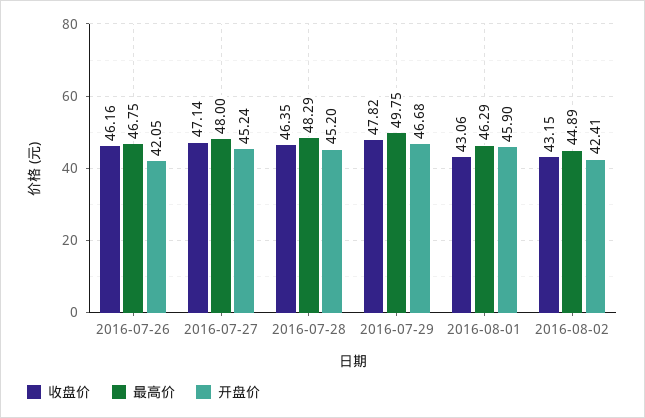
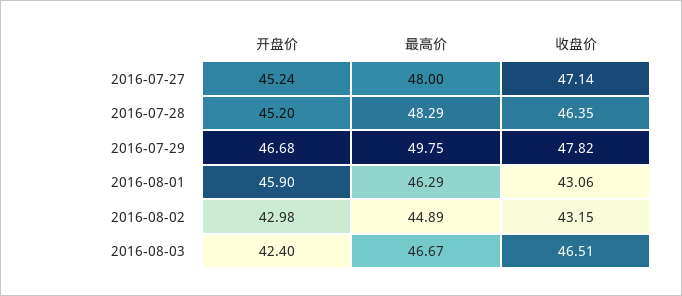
收盘价, 2016-07-26: 46.16 -> none
最高价, 2016-07-26: 46.75 -> none
开盘价, 2016-07-26: 42.05 -> none
开盘价, 2016-08-02: 42.41 -> 42.98
开盘价, 2016-08-03: none -> 42.4
最高价, 2016-08-03: none -> 46.67
收盘价, 2016-08-03: none -> 46.51

